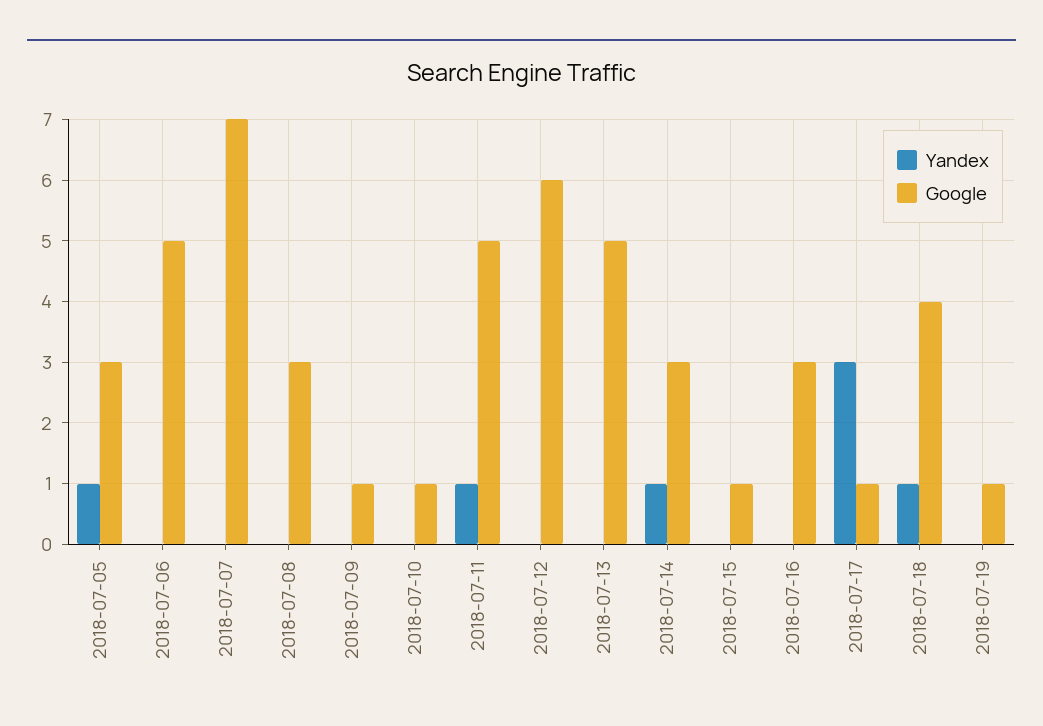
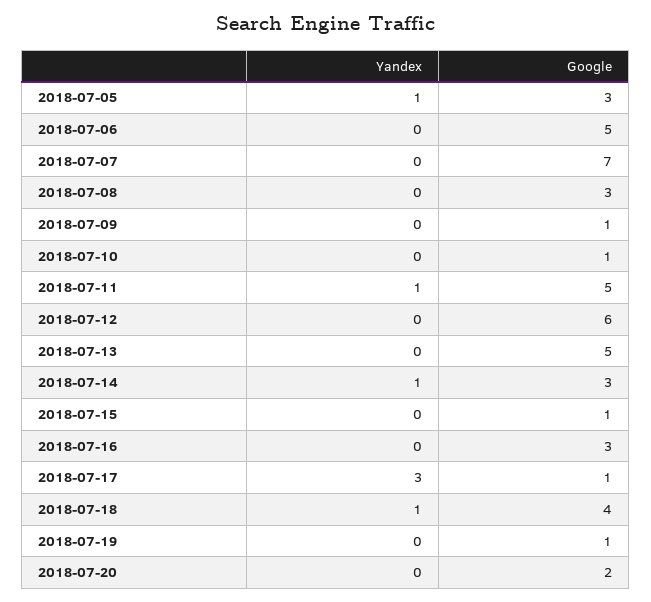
Yandex, 2018-07-20: none -> 0
Google, 2018-07-20: none -> 2

